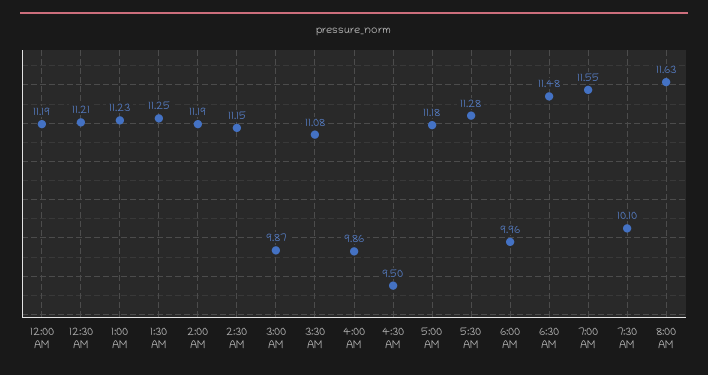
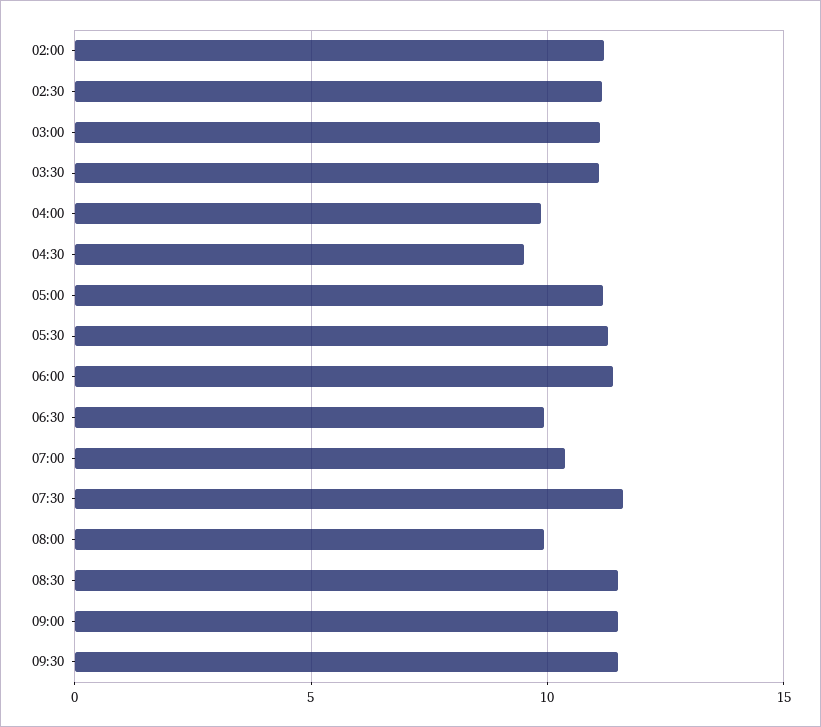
12:00 AM: 11.19 -> none
12:30 AM: 11.21 -> none
1:00 AM: 11.23 -> none
1:30 AM: 11.25 -> none
3:00 AM: 9.87 -> 11
6:00 AM: 9.96 -> 11.5
6:30 AM: 11.48 -> 10
7:00 AM: 11.55 -> 10.5
7:30 AM: 10.1 -> 11.5
8:00 AM: 11.63 -> 10
08:30: none -> 11.5
09:00: none -> 11.5
09:30: none -> 11.5

